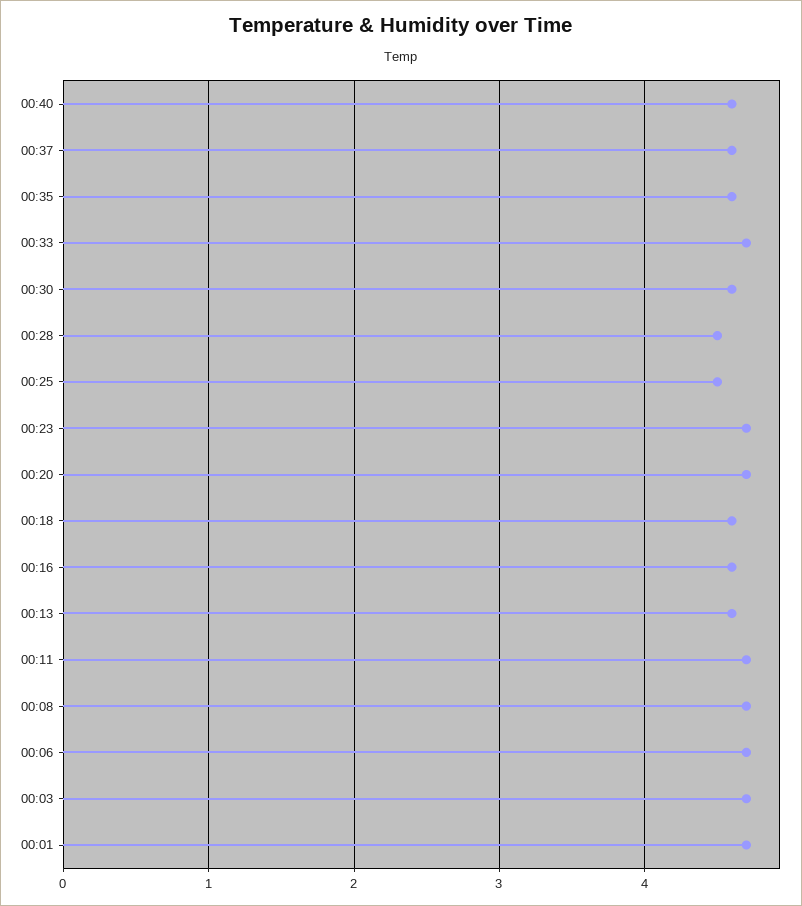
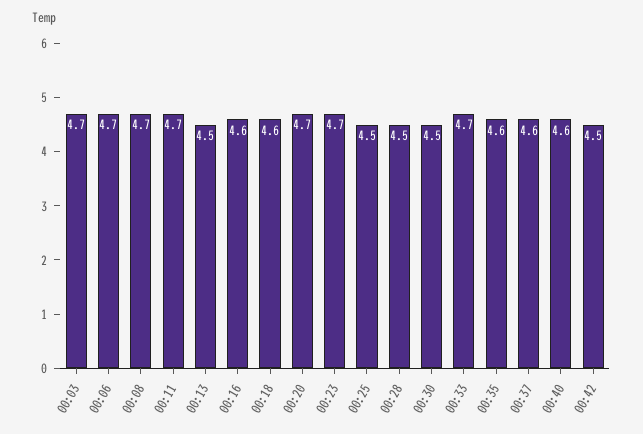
00:30: 4.6 -> 4.5
00:13: 4.6 -> 4.5
00:01: 4.7 -> none
00:42: none -> 4.5

